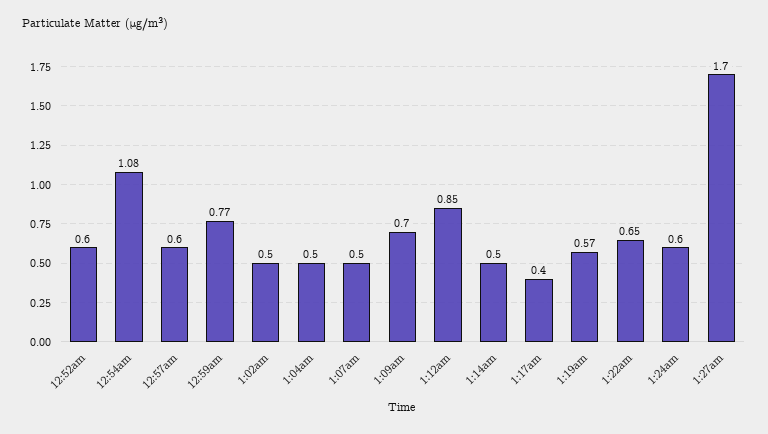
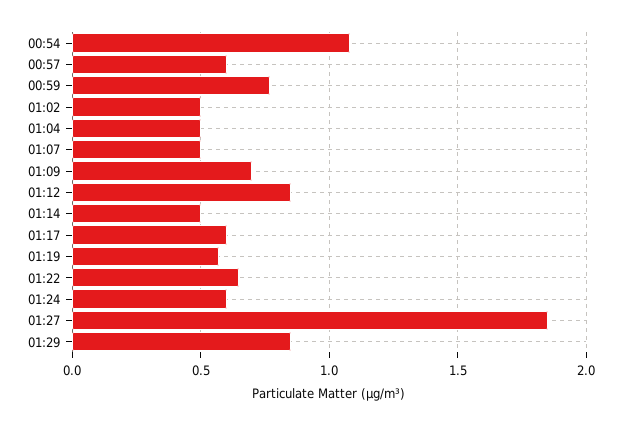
12:52am: 0.6 -> none
1:17am: 0.4 -> 0.6
1:27am: 1.7 -> 1.85
01:29: none -> 0.85

